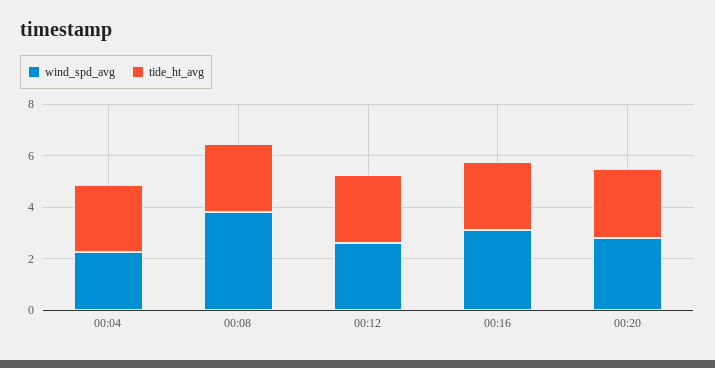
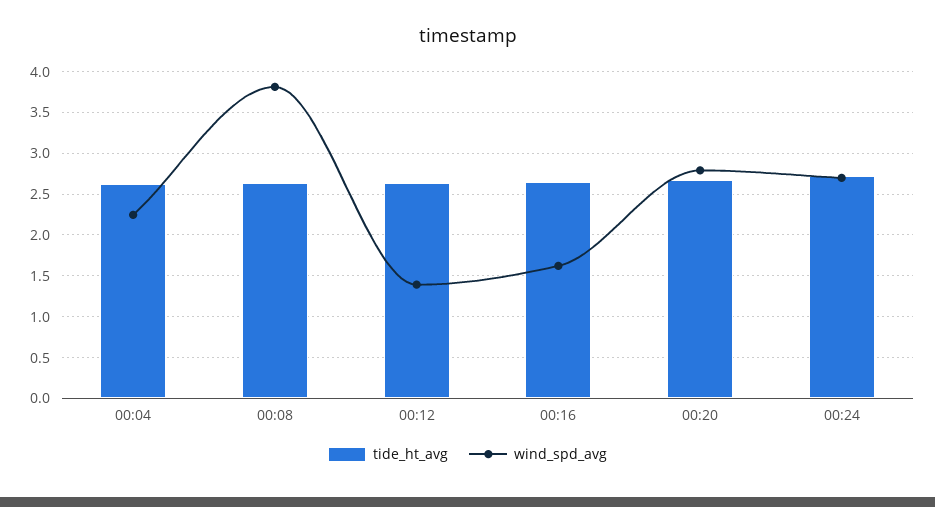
wind_spd_avg, 00:12: 2.5 -> 1.4
wind_spd_avg, 00:16: 3 -> 1.6
tide_ht_avg, 00:24: none -> 2.7
wind_spd_avg, 00:24: none -> 2.7

